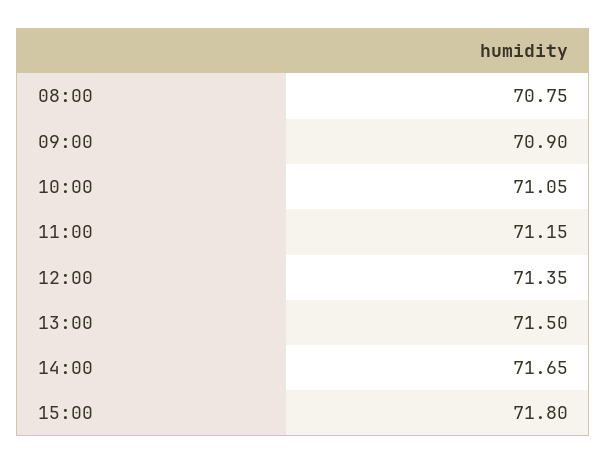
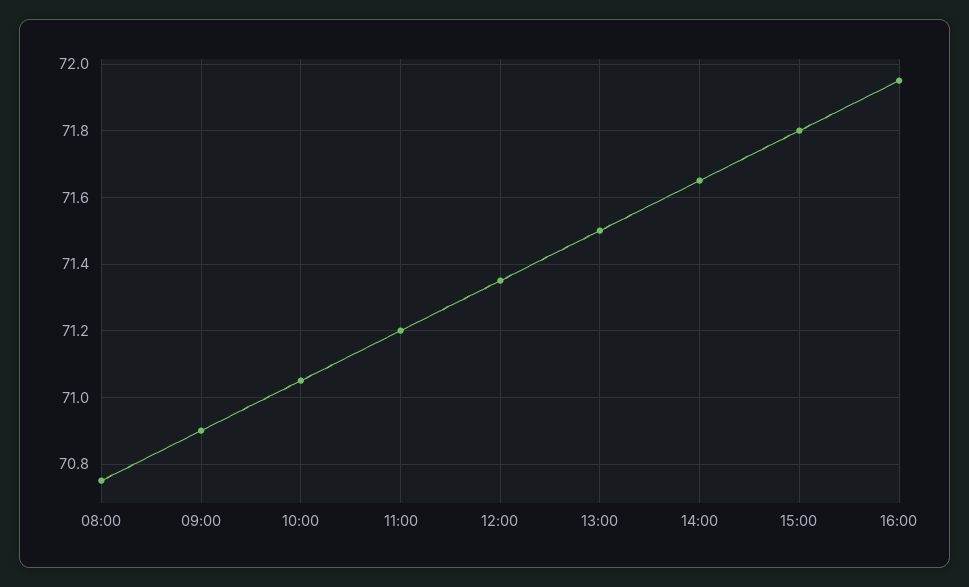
11:00: 71.15 -> 71.2
16:00: none -> 71.95

